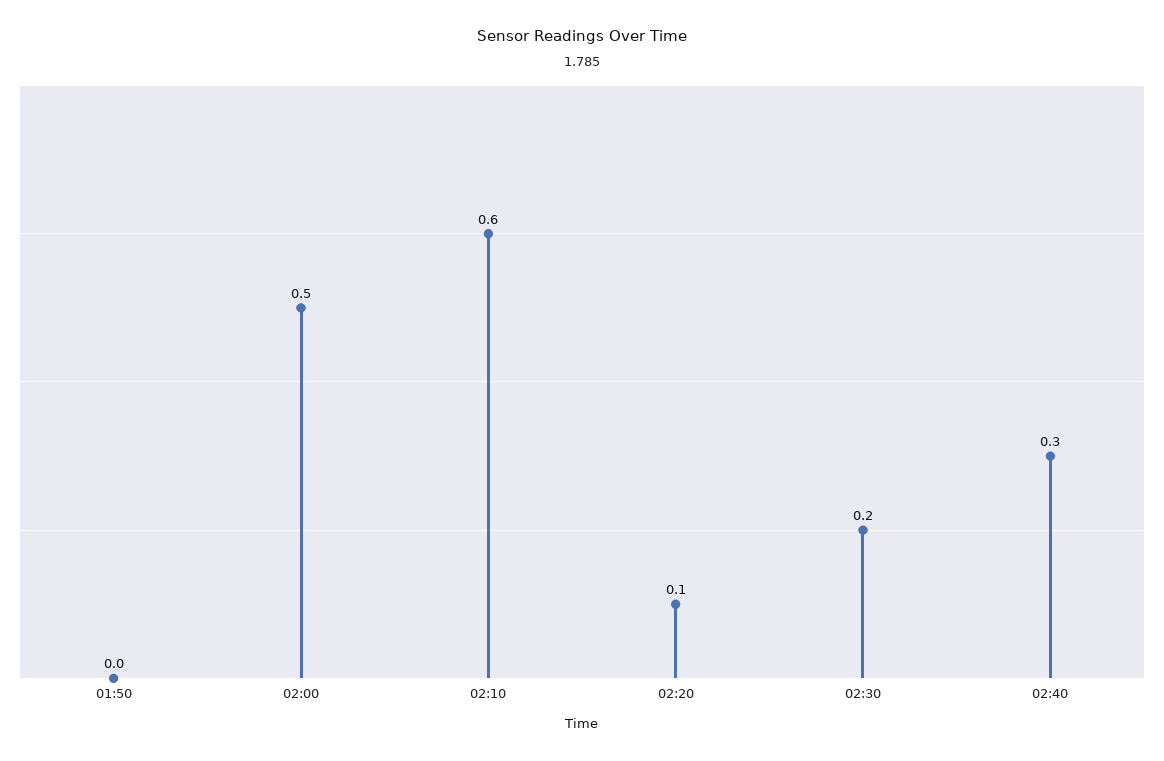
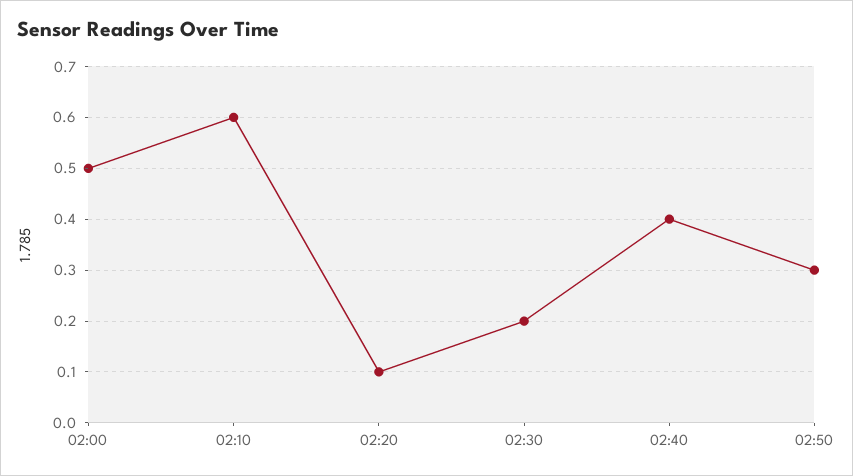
01:50: 0 -> none
02:40: 0.3 -> 0.4
02:50: none -> 0.3

